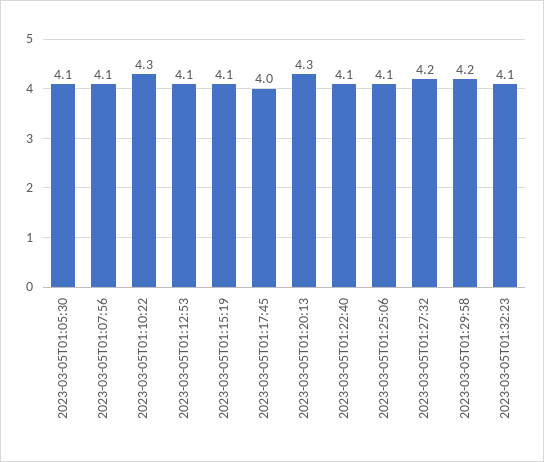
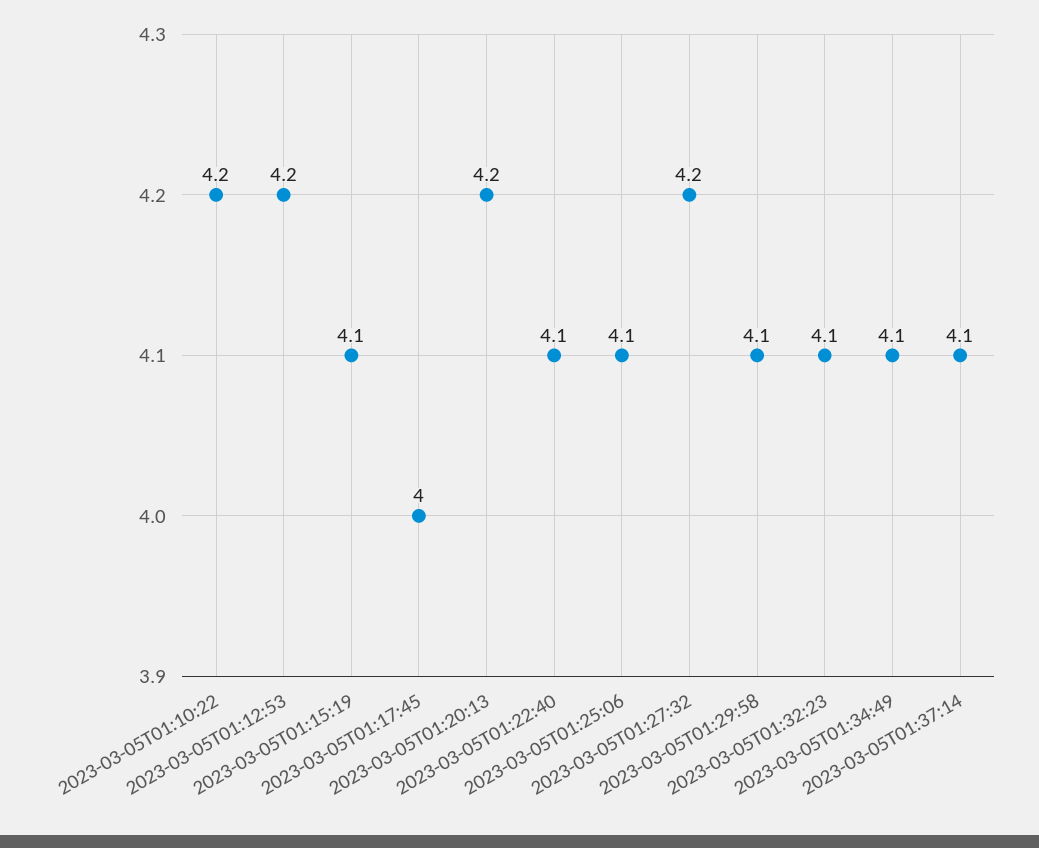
2023-03-05T01:05:30: 4.1 -> none
2023-03-05T01:07:56: 4.1 -> none
2023-03-05T01:10:22: 4.3 -> 4.2
2023-03-05T01:12:53: 4.1 -> 4.2
2023-03-05T01:20:13: 4.3 -> 4.2
2023-03-05T01:29:58: 4.2 -> 4.1
2023-03-05T01:34:49: none -> 4.1
2023-03-05T01:37:14: none -> 4.1

